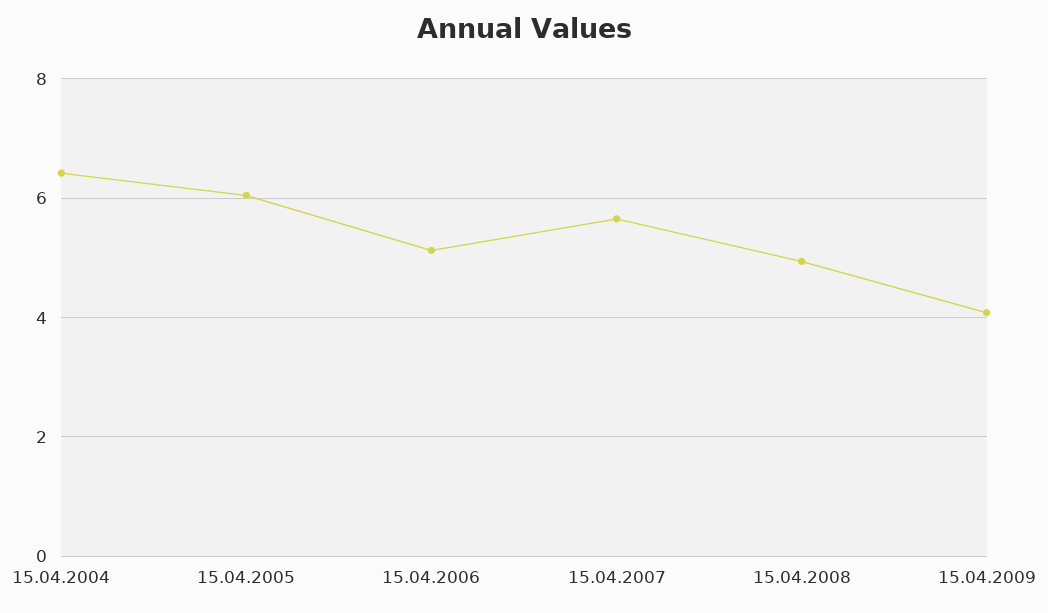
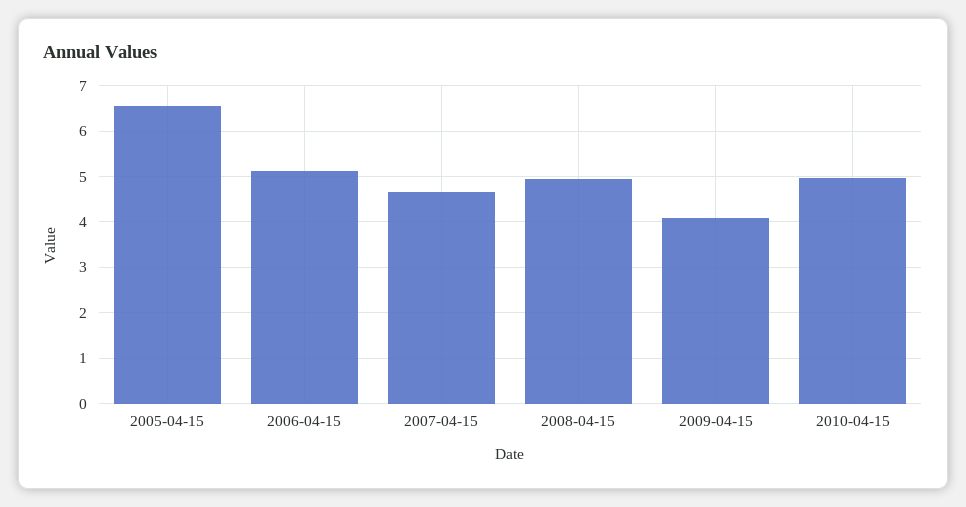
15.04.2004: 6.4 -> none
15.04.2005: 6 -> 6.6
15.04.2007: 5.6 -> 4.6
2010-04-15: none -> 5

